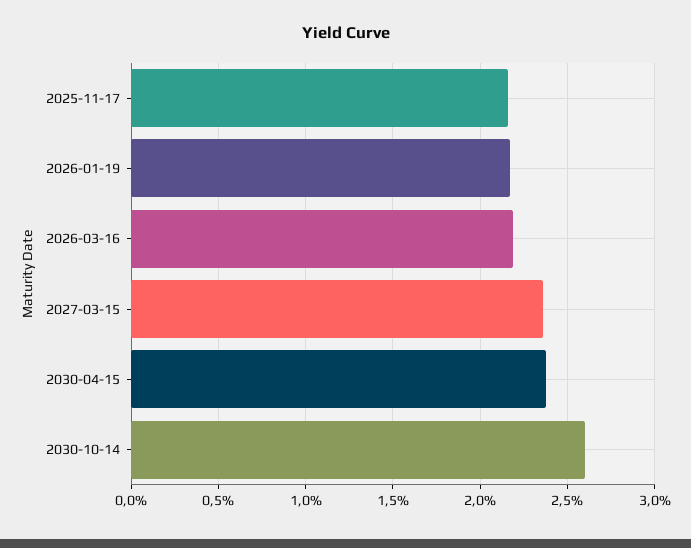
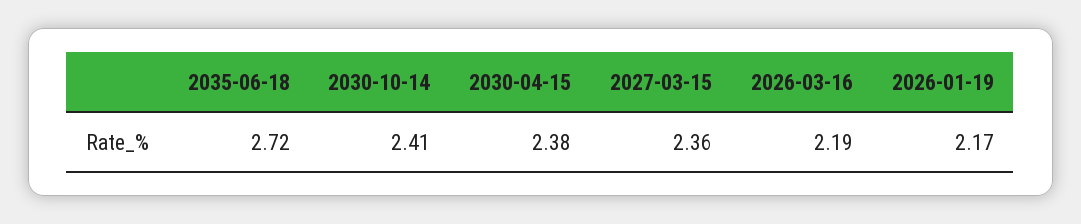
2025-11-17: 2.15 -> none
2030-10-14: 2.6 -> 2.41
2035-06-18: none -> 2.72

